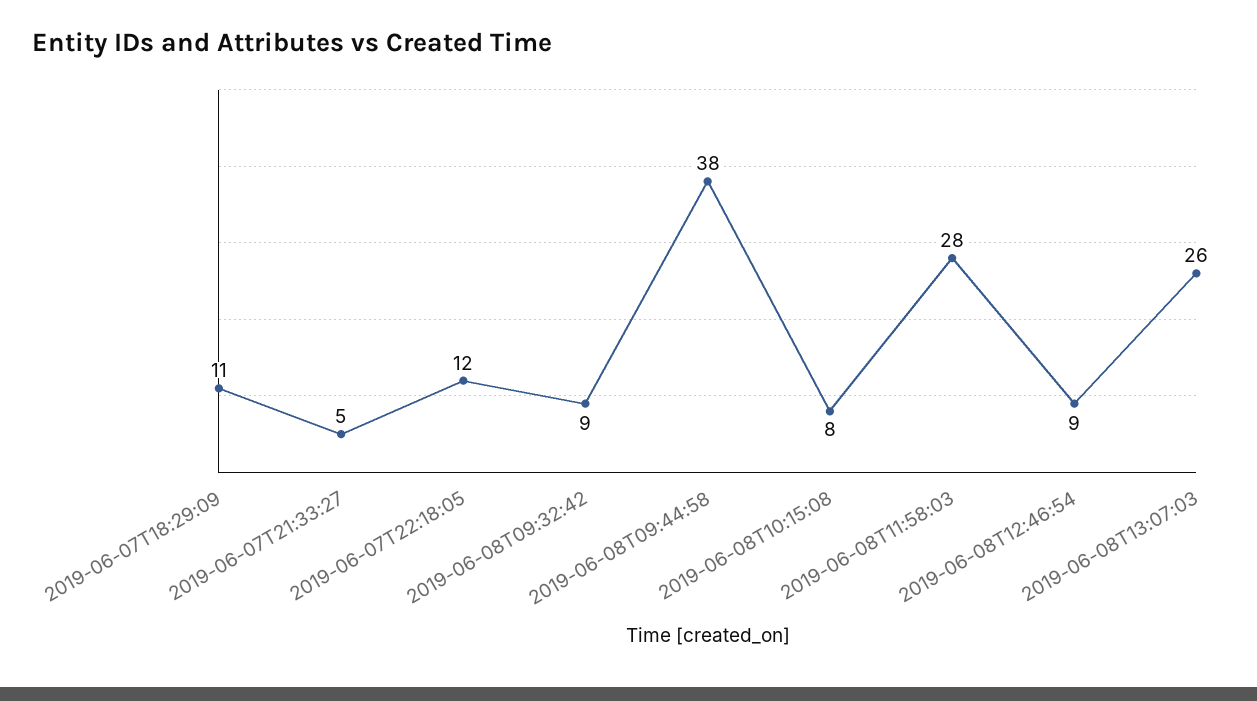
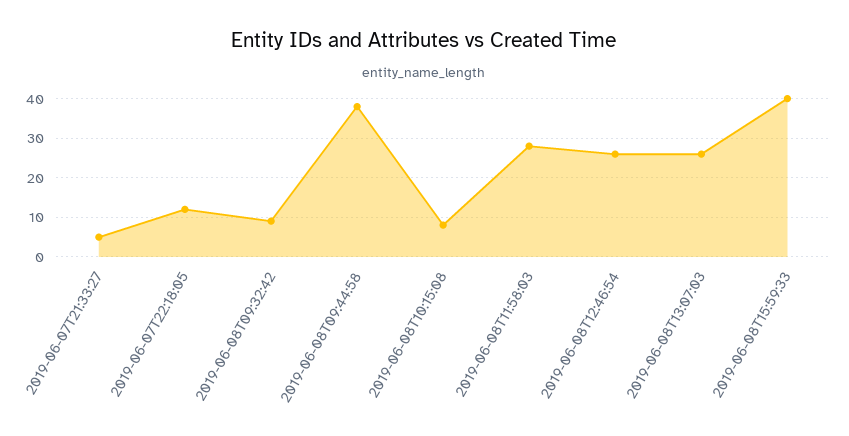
2019-06-07T18:29:09: 11 -> none
2019-06-08T12:46:54: 9 -> 25
2019-06-08T15:59:33: none -> 40

